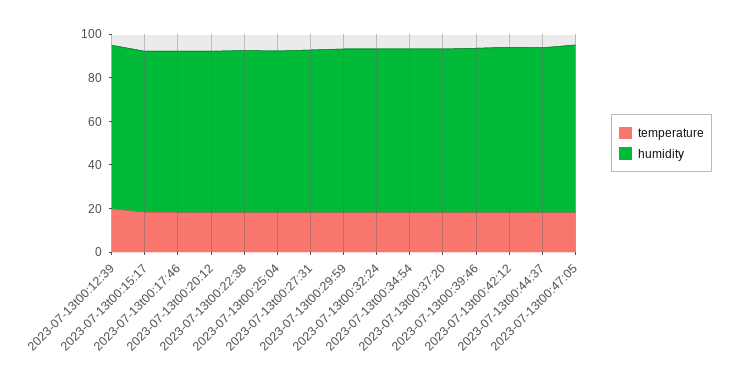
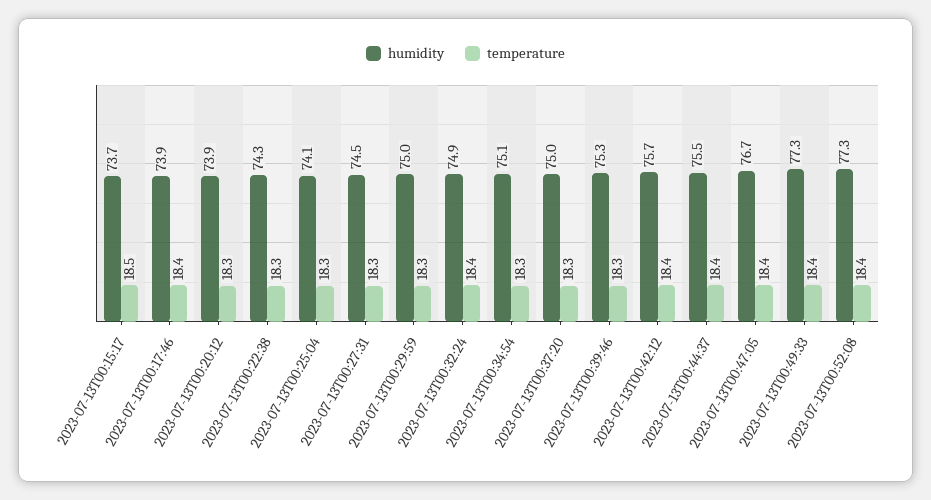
temperature, 2023-07-13t00:12:39: 20 -> none
humidity, 2023-07-13t00:12:39: 75 -> none
humidity, 2023-07-13T00:49:33: none -> 77.3
temperature, 2023-07-13T00:49:33: none -> 18.4
humidity, 2023-07-13T00:52:08: none -> 77.3
temperature, 2023-07-13T00:52:08: none -> 18.4

